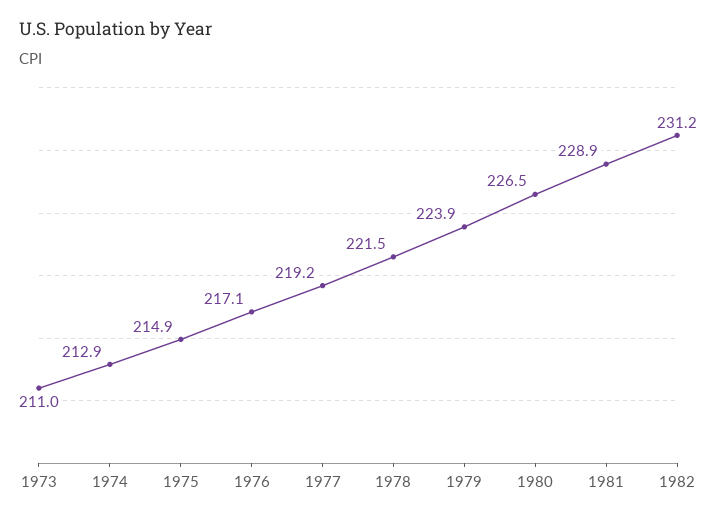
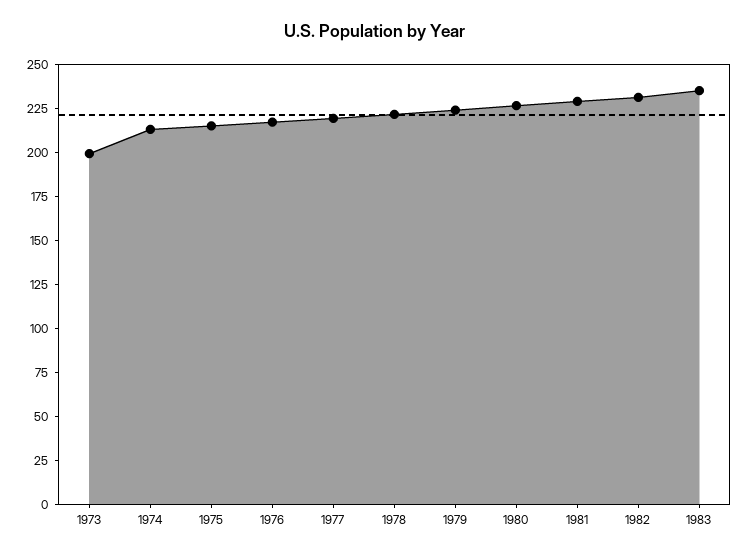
1973: 211 -> 200
1983: none -> 235

